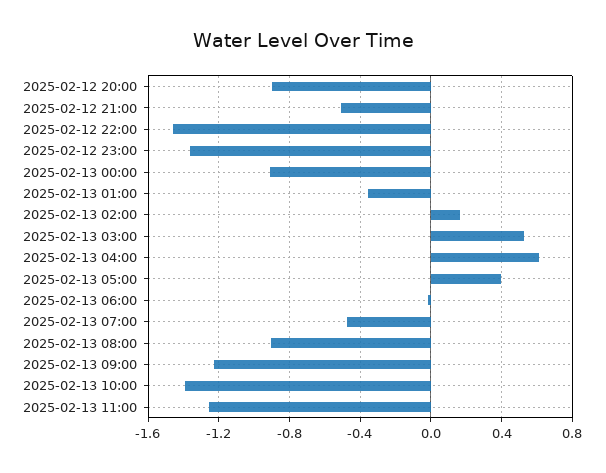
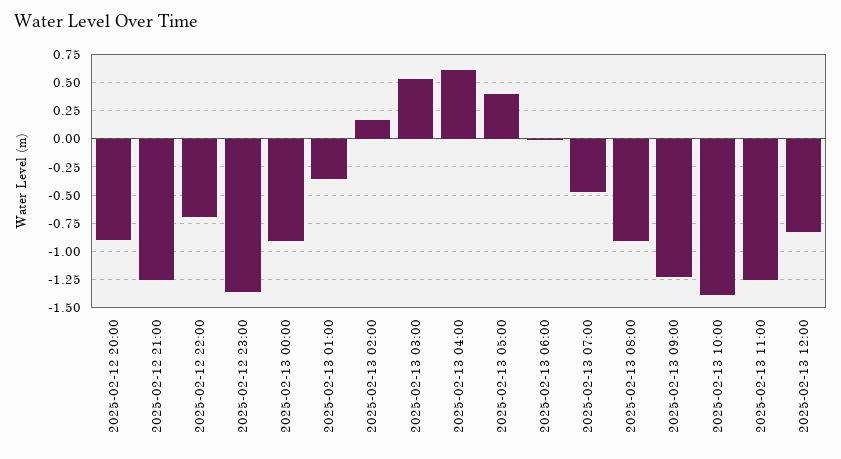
2025-02-12 21:00: -0.5 -> -1.25
2025-02-12 22:00: -1.45 -> -0.75
2025-02-13 12:00: none -> -0.75

